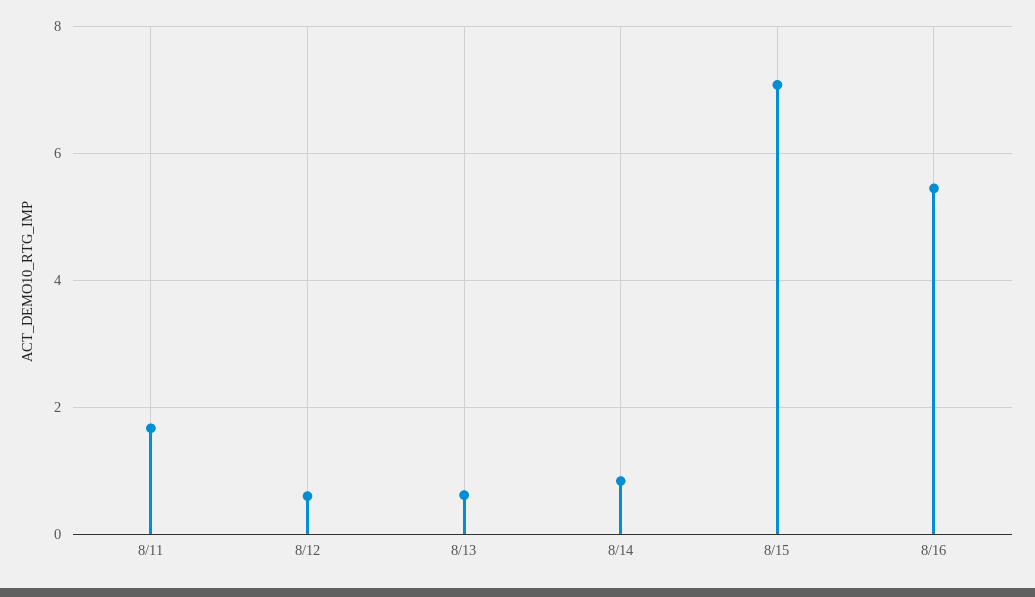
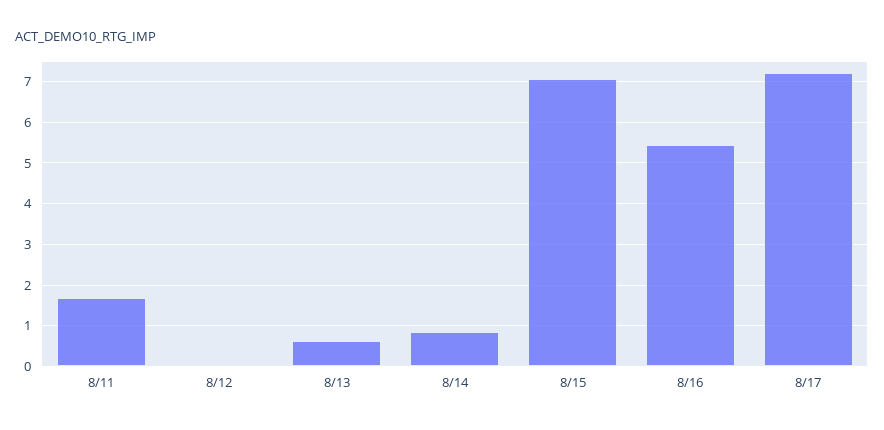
8/12: 0.6 -> 0
8/17: none -> 7.2

